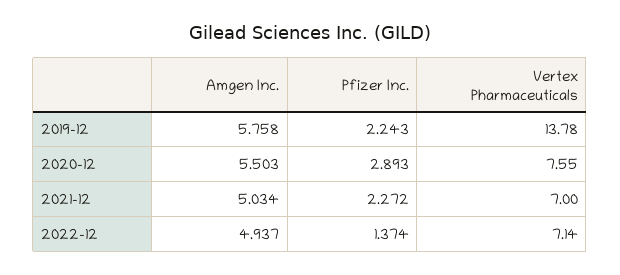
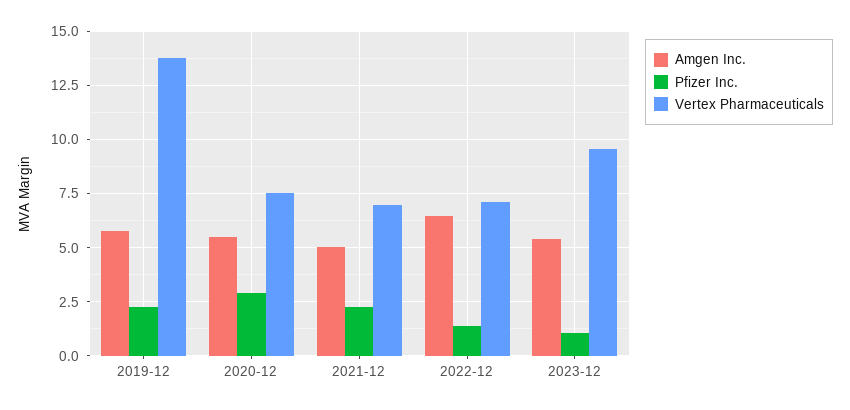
Amgen Inc., 2022-12: 4.937 -> 6.5
Amgen Inc., 2023-12: none -> 5.5
Pfizer Inc., 2023-12: none -> 1
Vertex Pharmaceuticals, 2023-12: none -> 9.5

